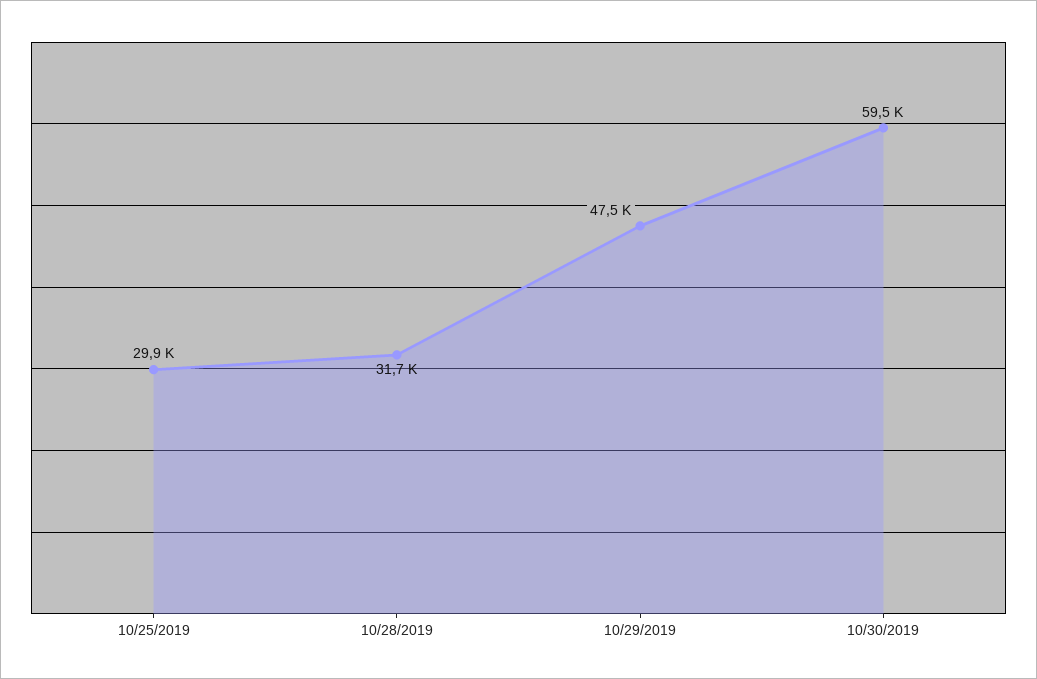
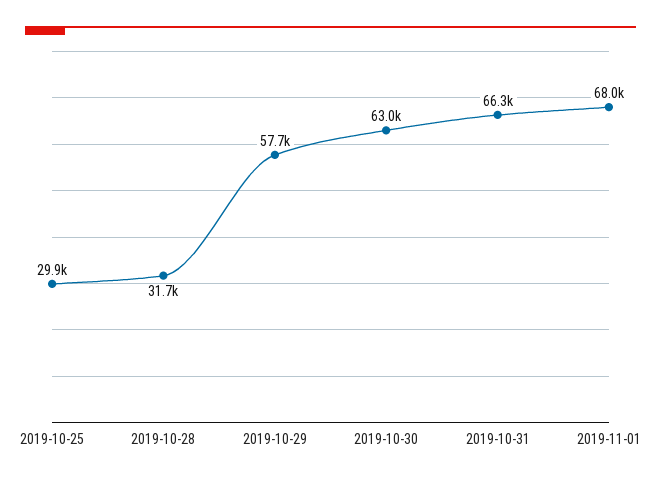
10/29/2019: 47500 -> 57700
10/30/2019: 59500 -> 63000
2019-10-31: none -> 66300
2019-11-01: none -> 68000

